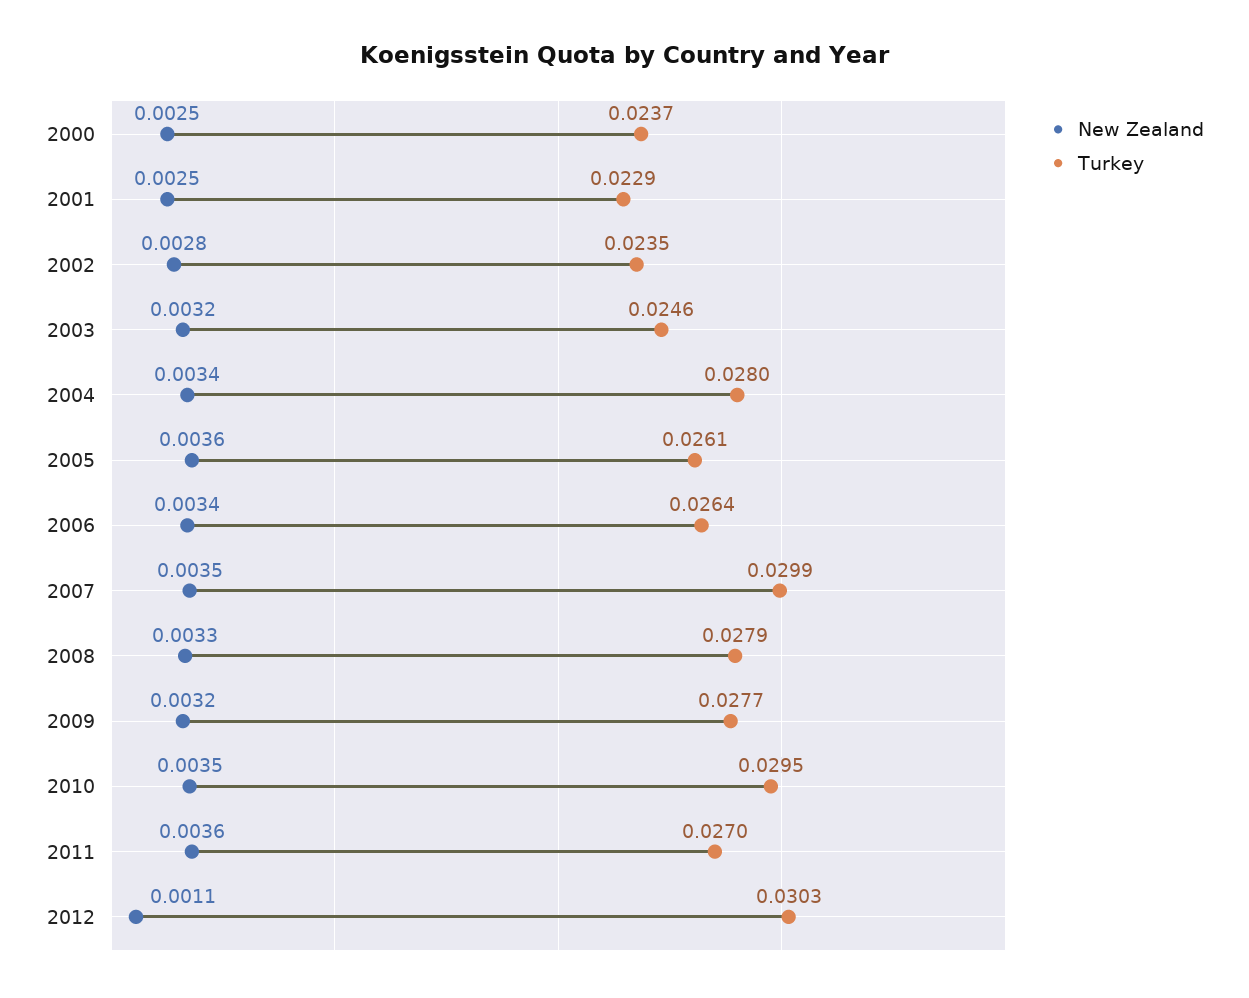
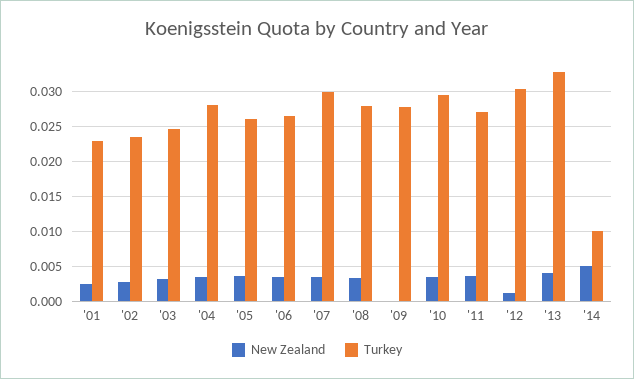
New Zealand, 2000: 0.0025 -> none
Turkey, 2000: 0.0237 -> none
New Zealand, 2009: 0.0032 -> 0
New Zealand, '13: none -> 0.004
Turkey, '13: none -> 0.033
New Zealand, '14: none -> 0.005
Turkey, '14: none -> 0.01

